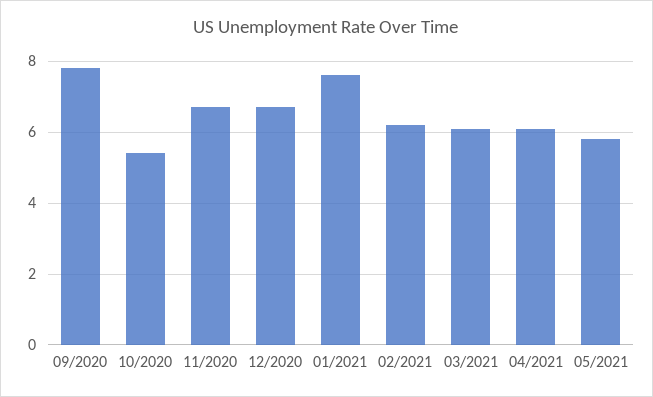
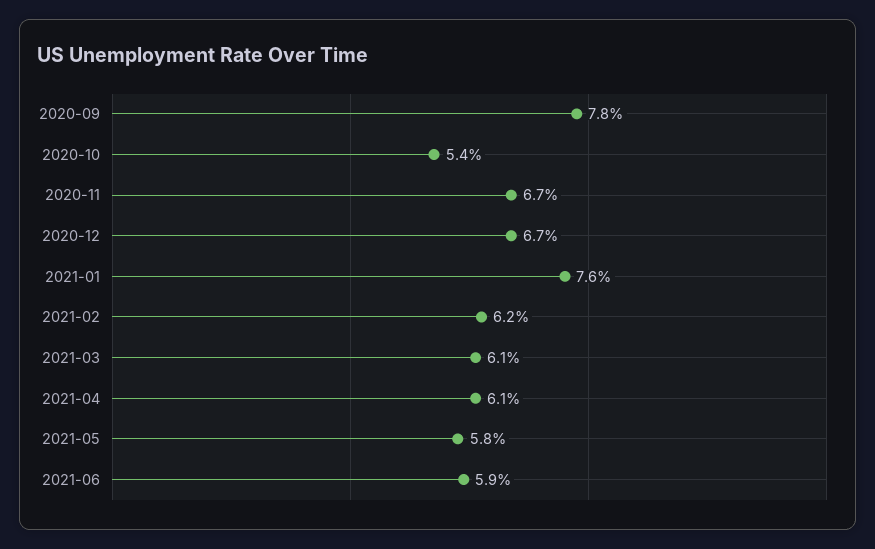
2021-06: none -> 5.9

